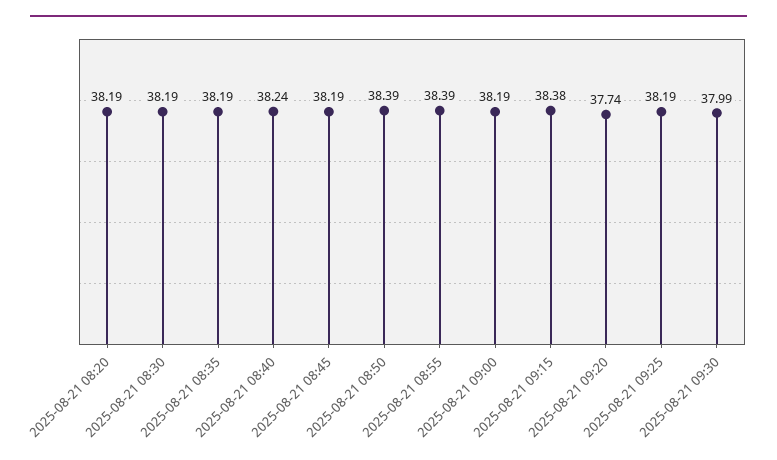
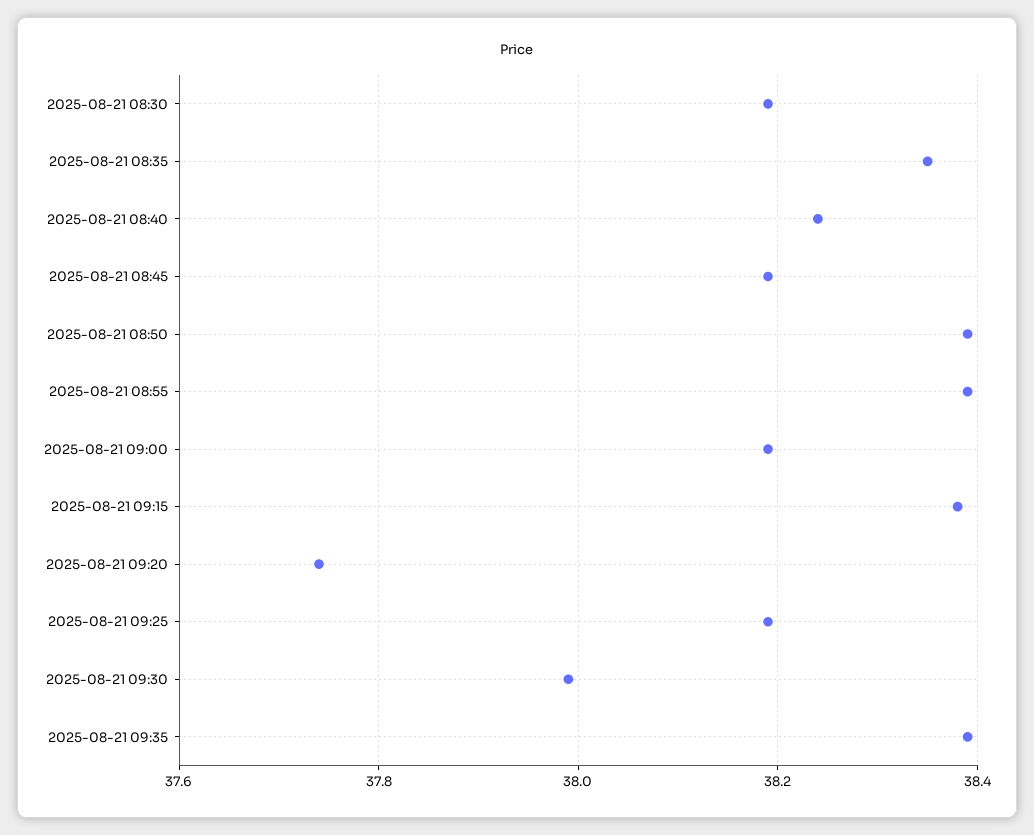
2025-08-21 08:20: 38.19 -> none
2025-08-21 08:35: 38.19 -> 38.35
2025-08-21 09:35: none -> 38.4

